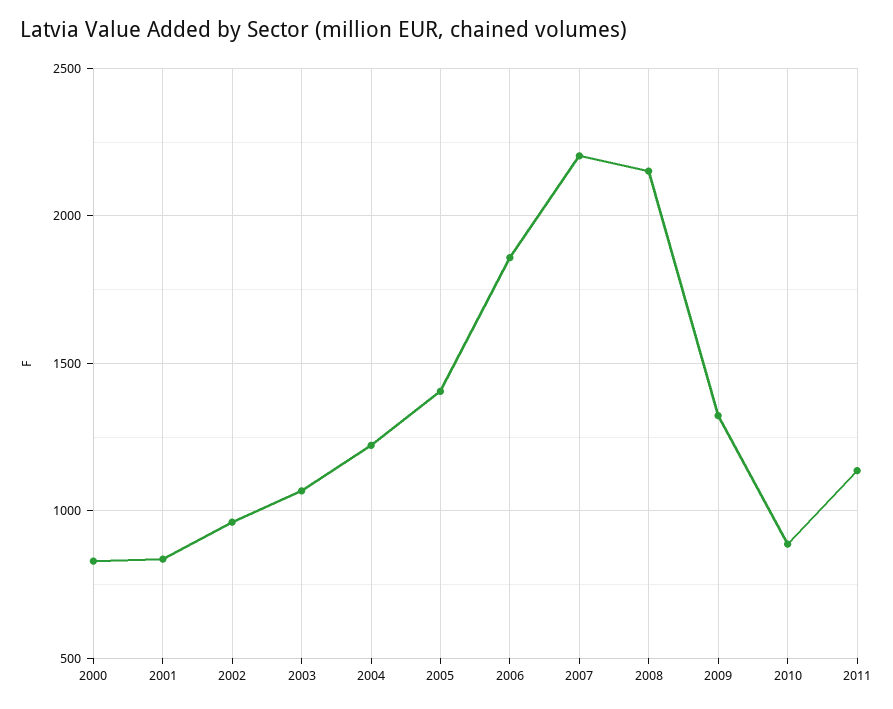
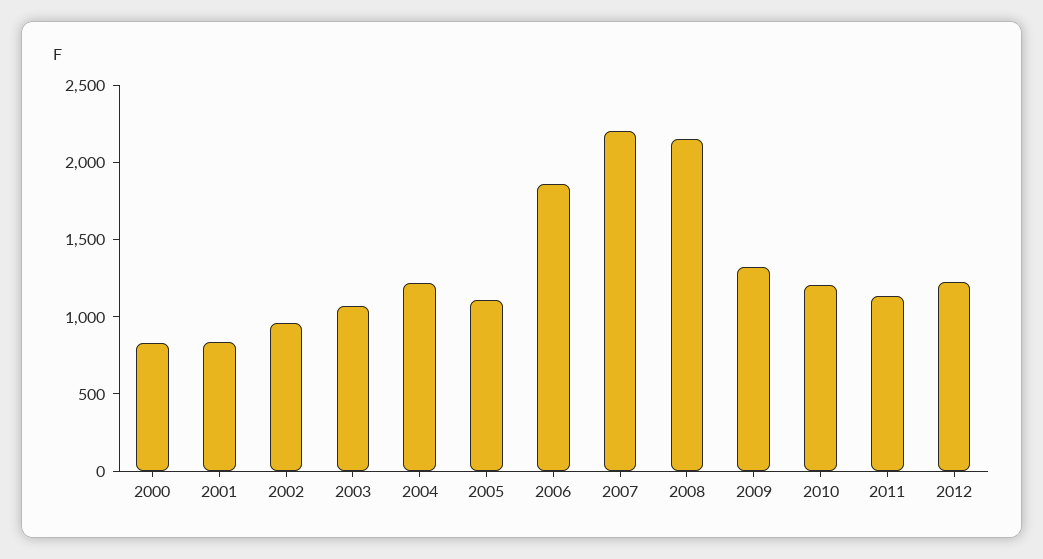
2005: 1400 -> 1100
2010: 900 -> 1200
2012: none -> 1200

